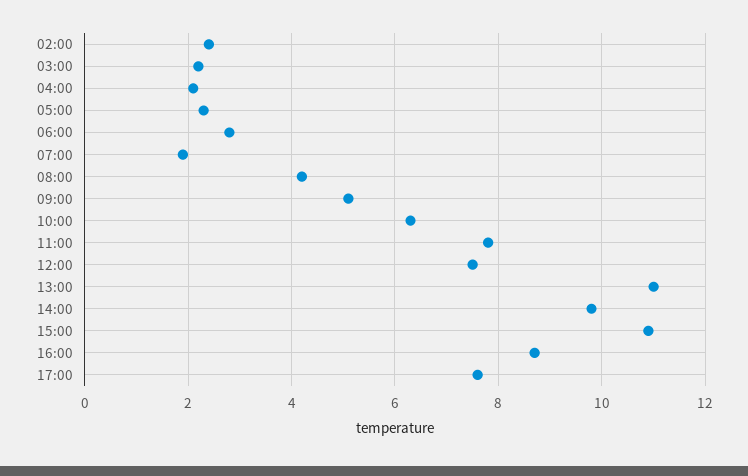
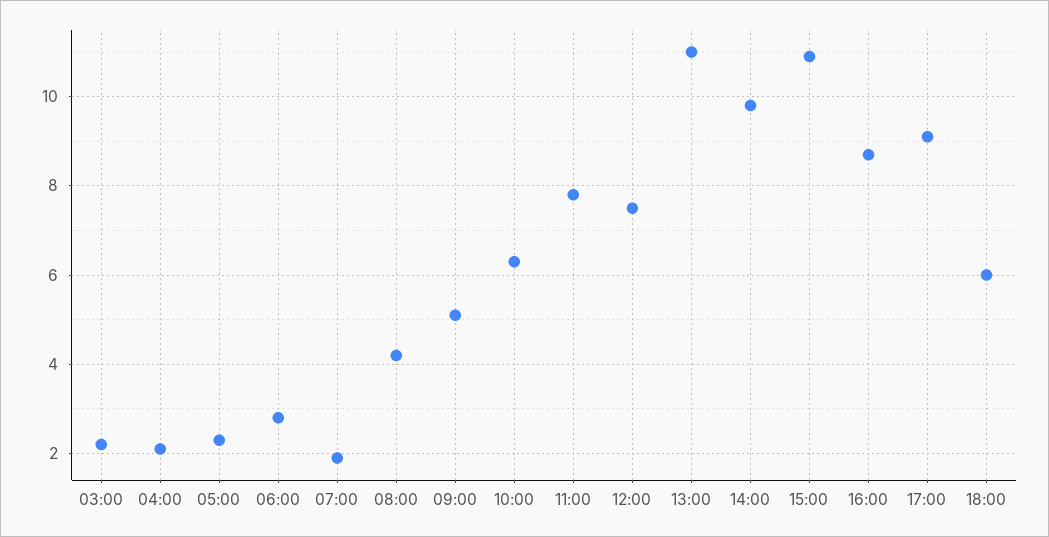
02:00: 2.5 -> none
17:00: 7.5 -> 9
18:00: none -> 6

